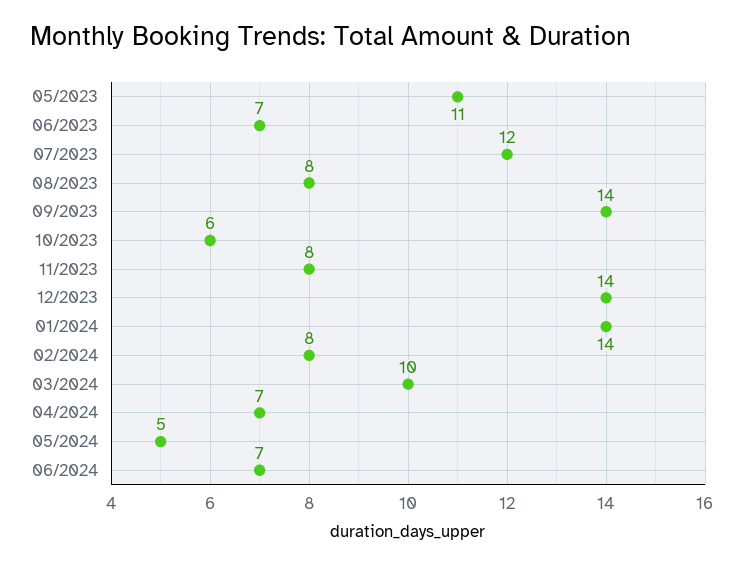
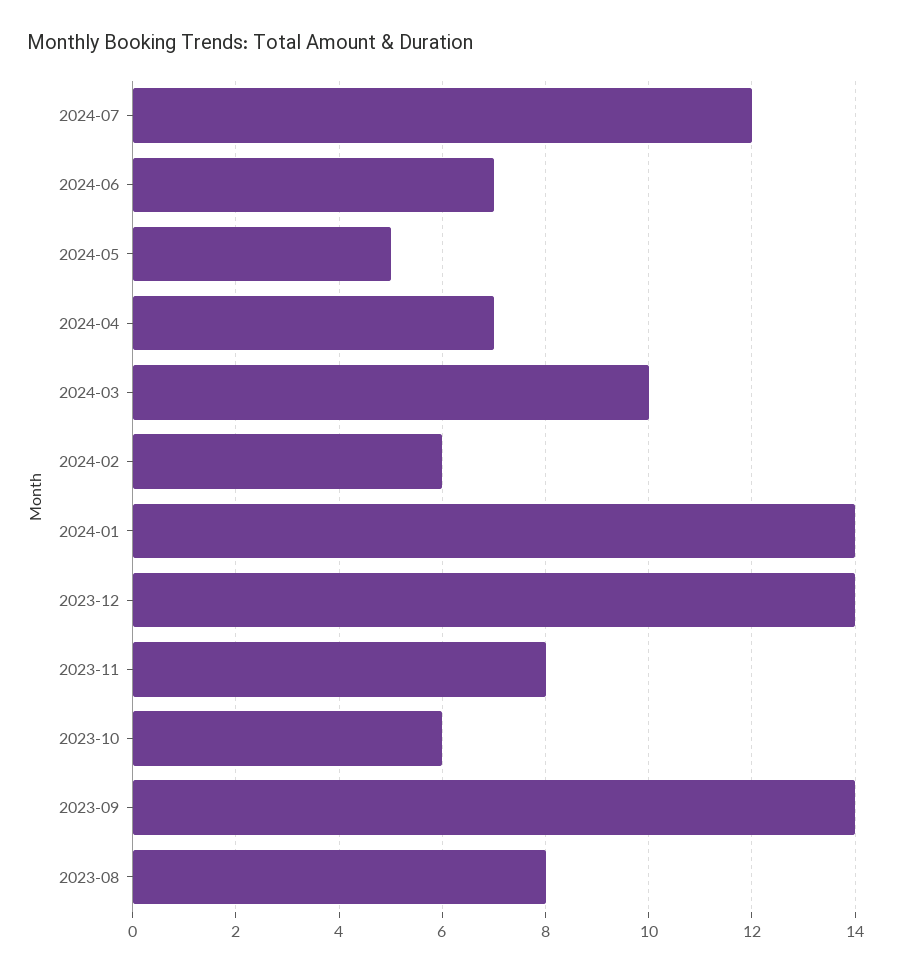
05/2023: 11 -> none
06/2023: 7 -> none
07/2023: 12 -> none
02/2024: 8 -> 6
2024-07: none -> 12

